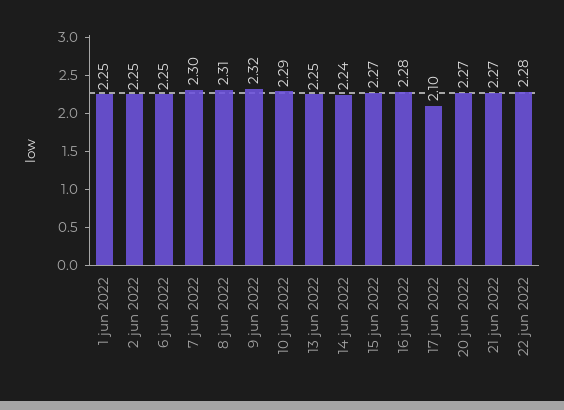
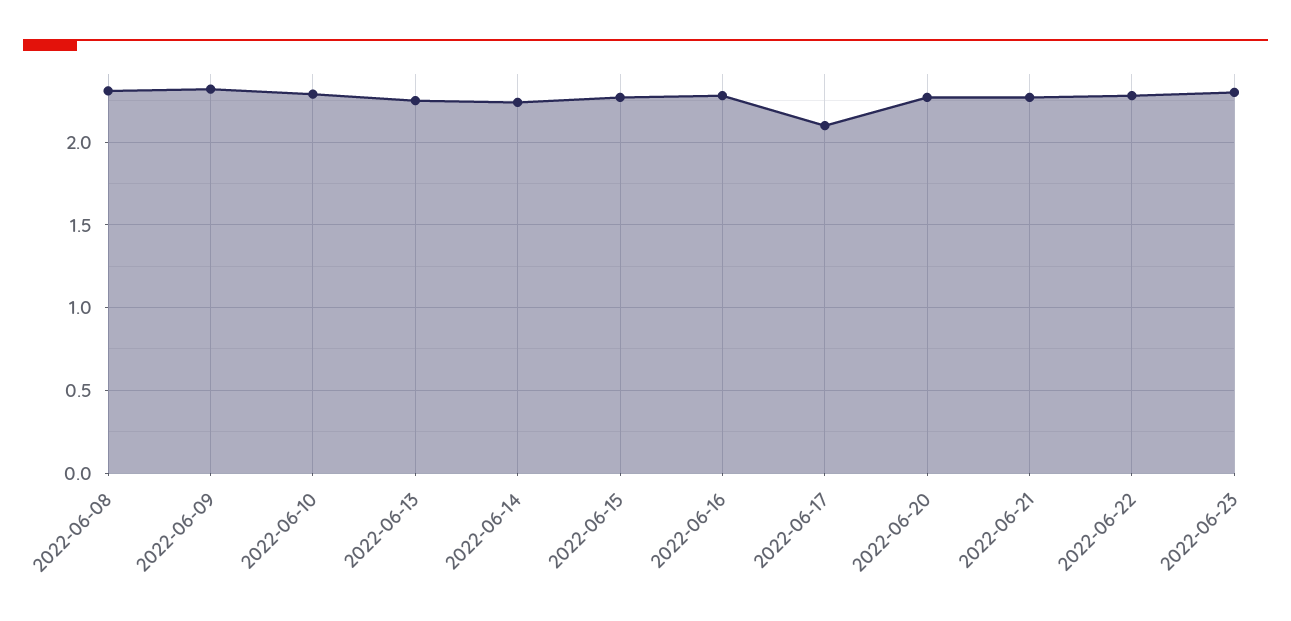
1 jun 2022: 2.25 -> none
2 jun 2022: 2.25 -> none
6 jun 2022: 2.25 -> none
7 jun 2022: 2.3 -> none
2022-06-23: none -> 2.3

